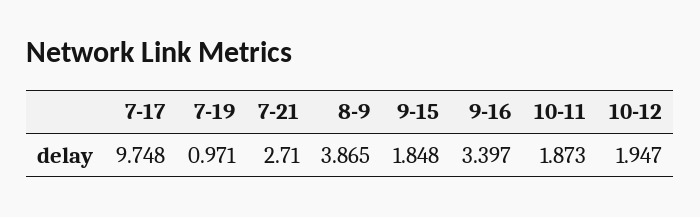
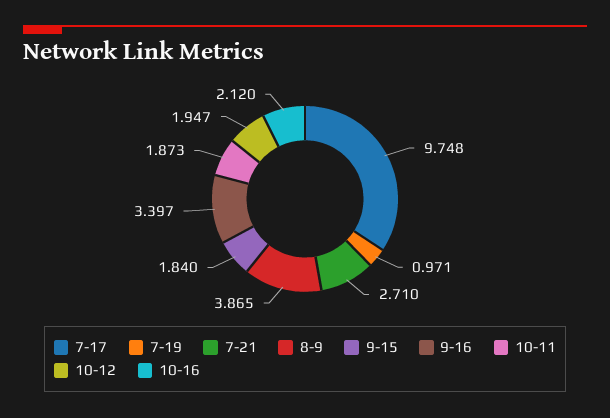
9-15: 1.848 -> 1.84
10-16: none -> 2.12

